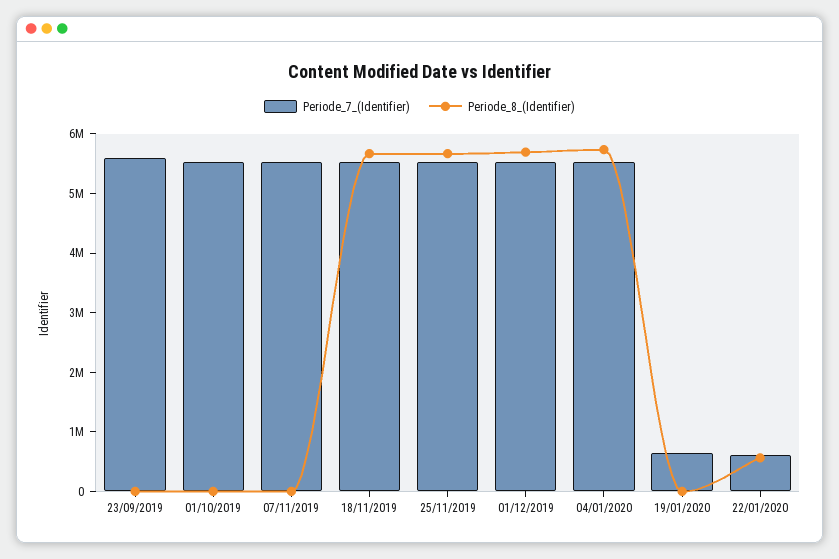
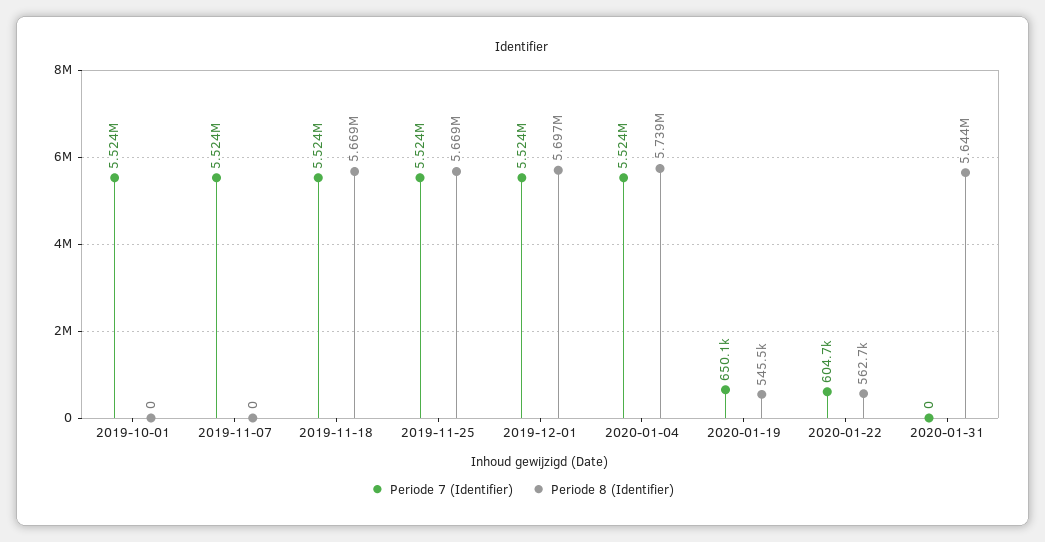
Periode_7_(Identifier), 23/09/2019: 5600000 -> none
Periode_8_(Identifier), 23/09/2019: 0 -> none
Periode_8_(Identifier), 19/01/2020: 0 -> 545500
Periode_7_(Identifier), 2020-01-31: none -> 0
Periode_8_(Identifier), 2020-01-31: none -> 5644000

